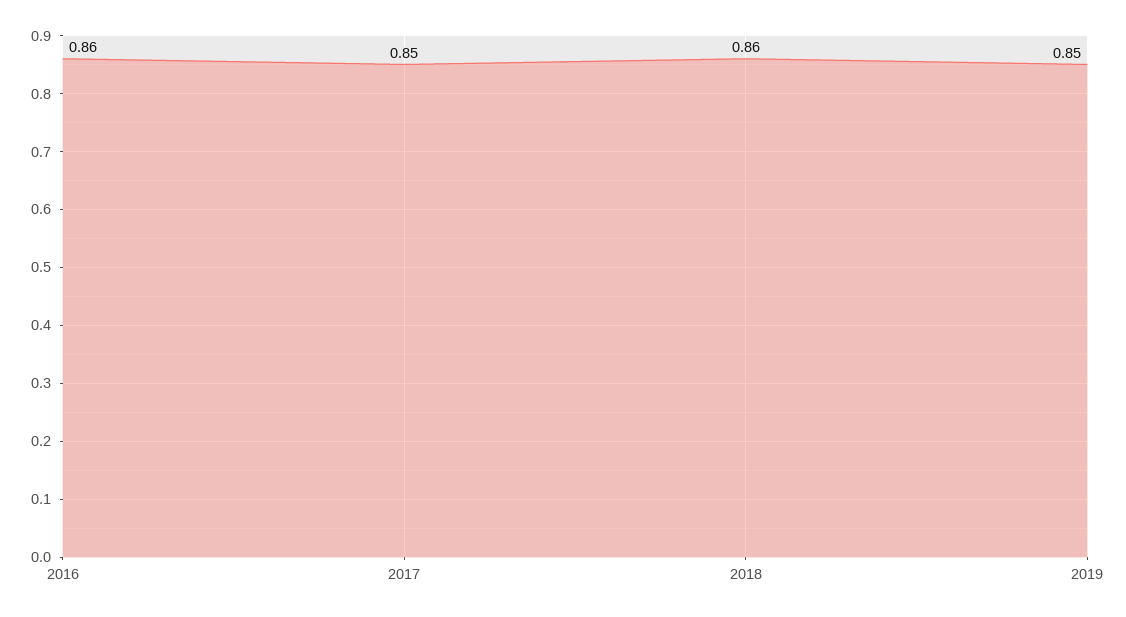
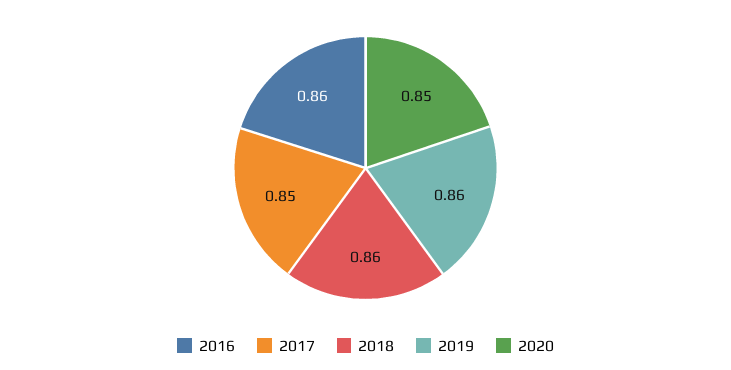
2019: 0.85 -> 0.86
2020: none -> 0.85

